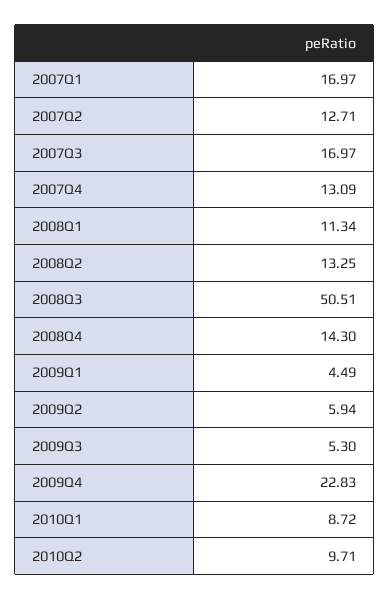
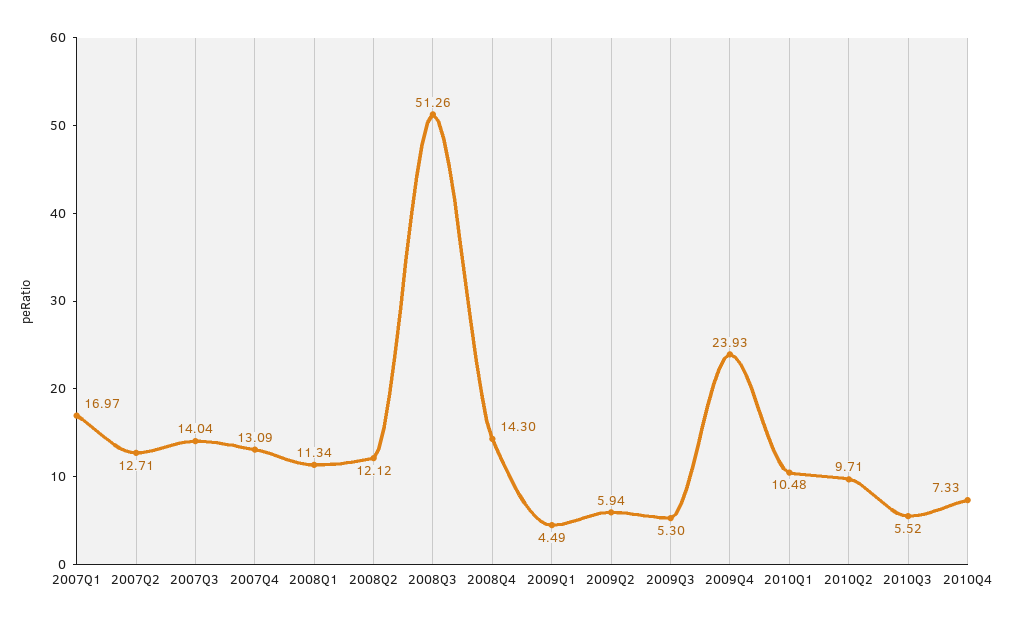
2007Q3: 16.97 -> 14.04
2008Q2: 13.25 -> 12.12
2008Q3: 50.51 -> 51.26
2009Q4: 22.83 -> 23.93
2010Q1: 8.72 -> 10.48
2010Q3: none -> 5.52
2010Q4: none -> 7.33

